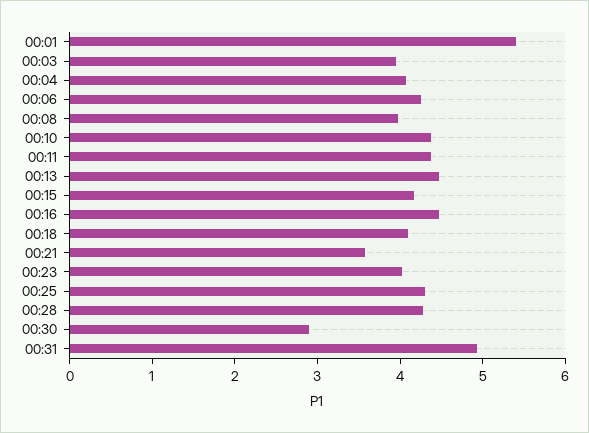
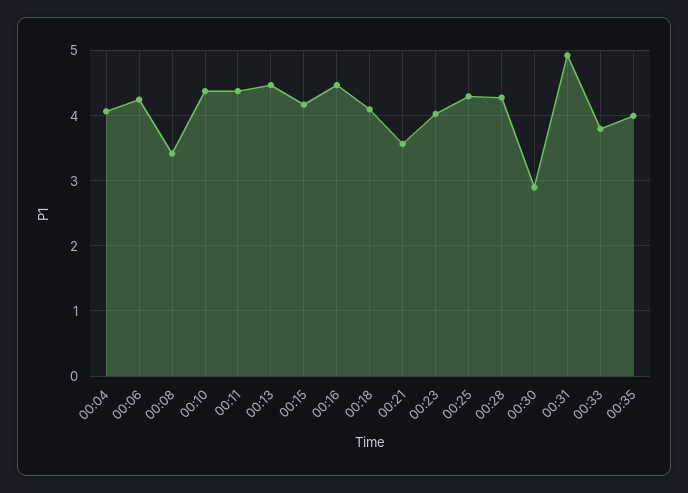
00:01: 5.4 -> none
00:03: 4 -> none
00:08: 4 -> 3.4
00:33: none -> 3.8
00:35: none -> 4

